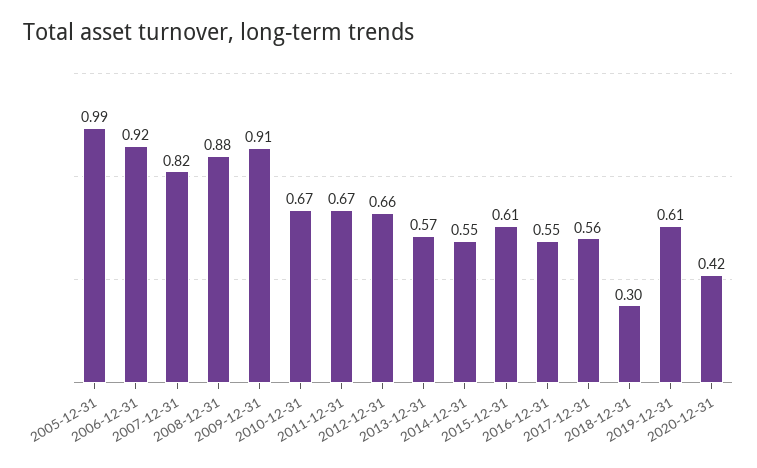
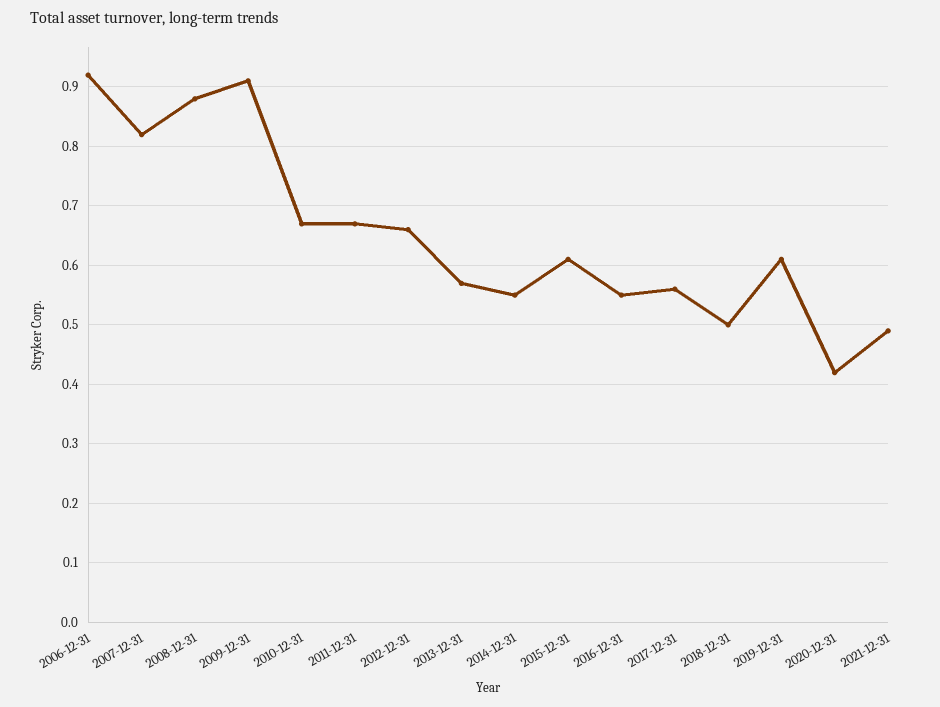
2005-12-31: 0.99 -> none
2018-12-31: 0.3 -> 0.5
2021-12-31: none -> 0.5

